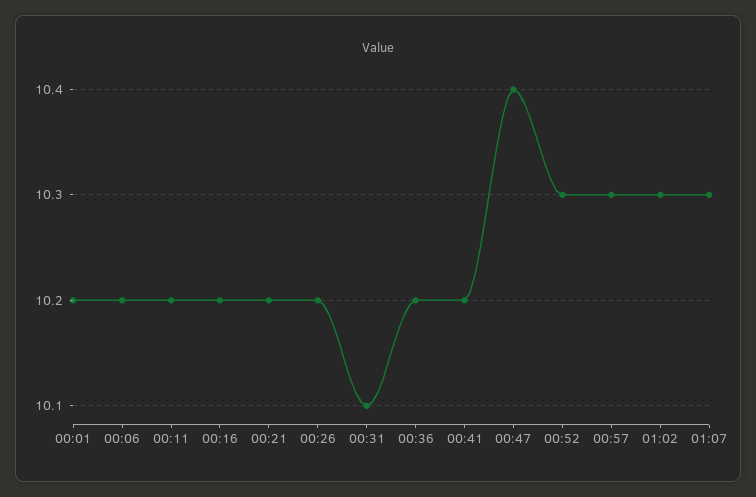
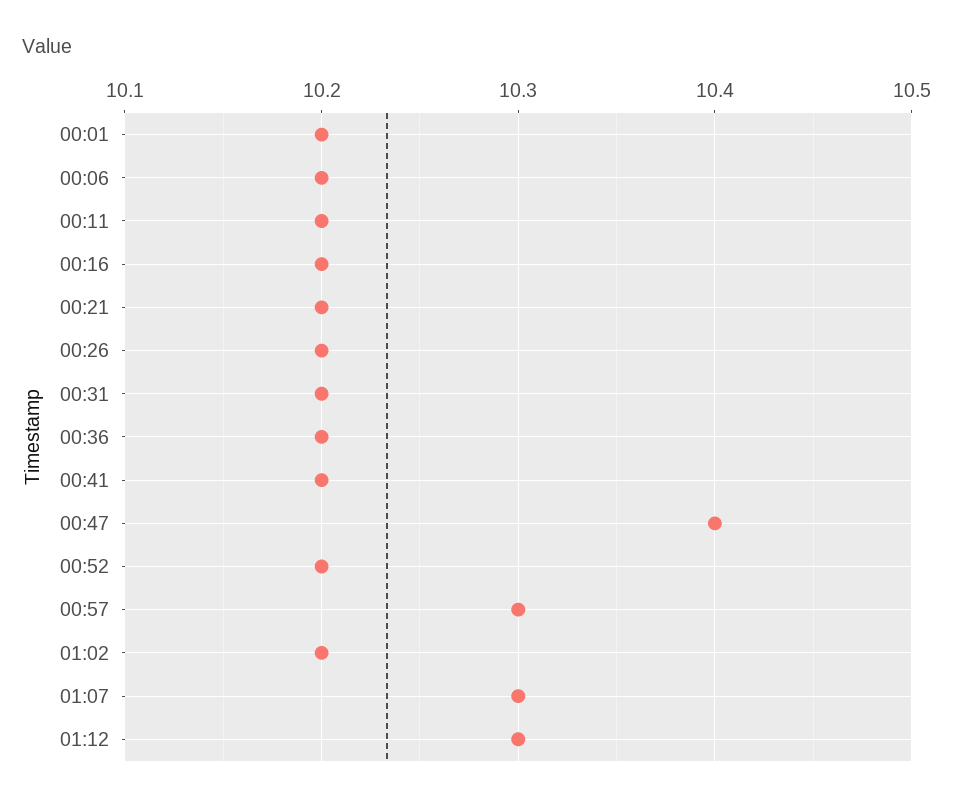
00:31: 10.1 -> 10.2
00:52: 10.3 -> 10.2
01:02: 10.3 -> 10.2
01:12: none -> 10.3

